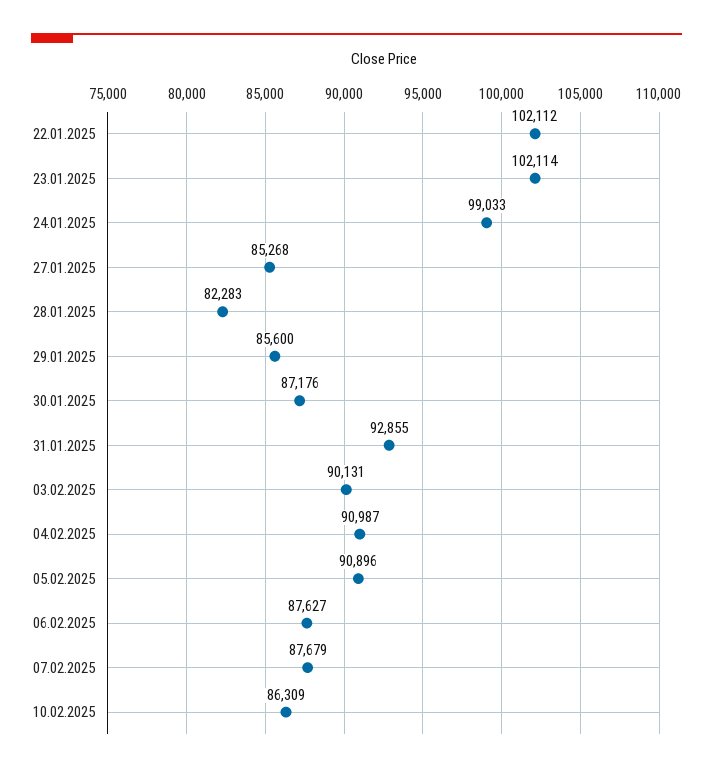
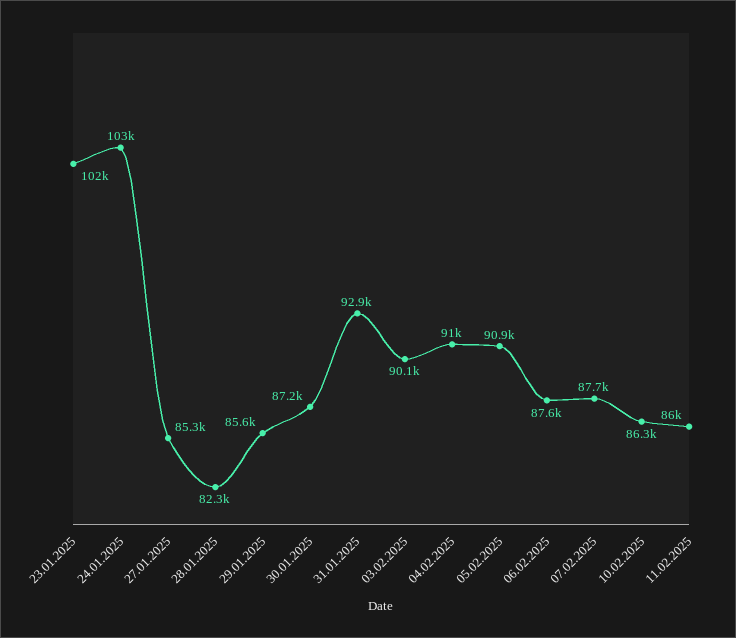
22.01.2025: 102112 -> none
24.01.2025: 99033 -> 103000
11.02.2025: none -> 86000

